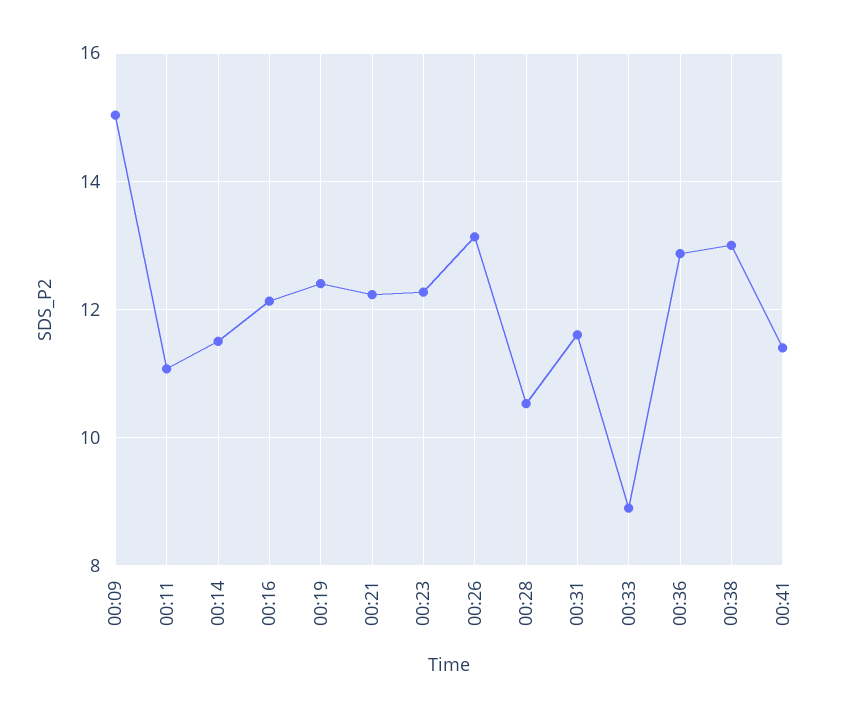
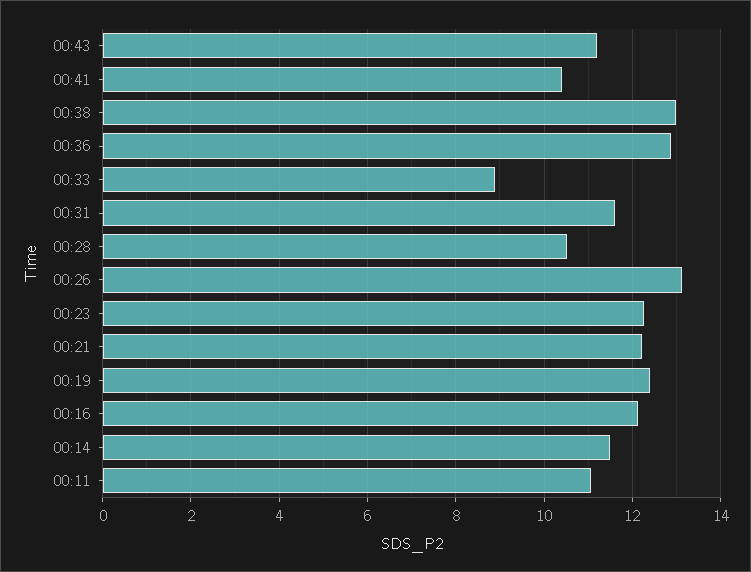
00:09: 15 -> none
00:41: 11.4 -> 10.4
00:43: none -> 11.2

